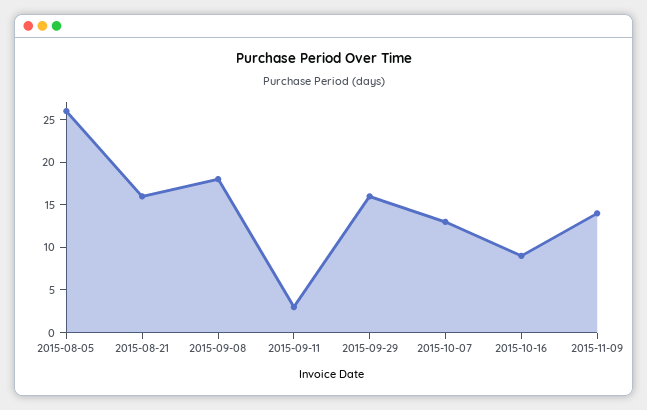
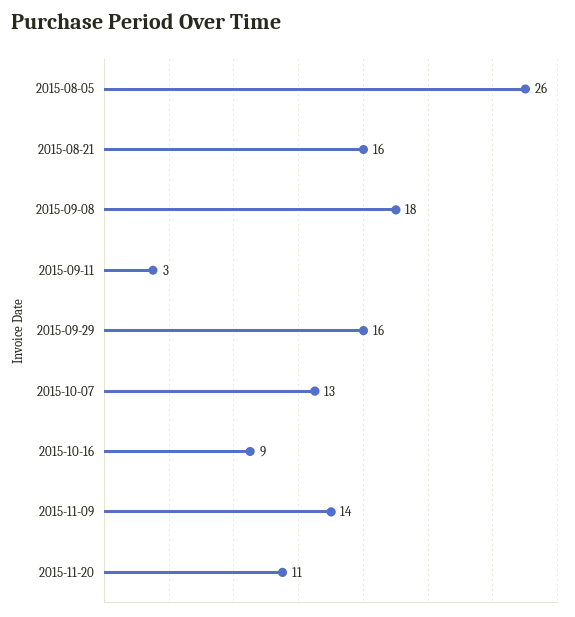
2015-11-20: none -> 11

